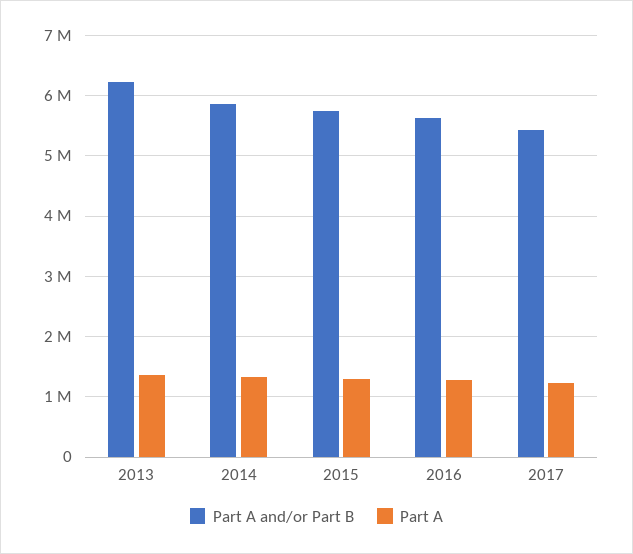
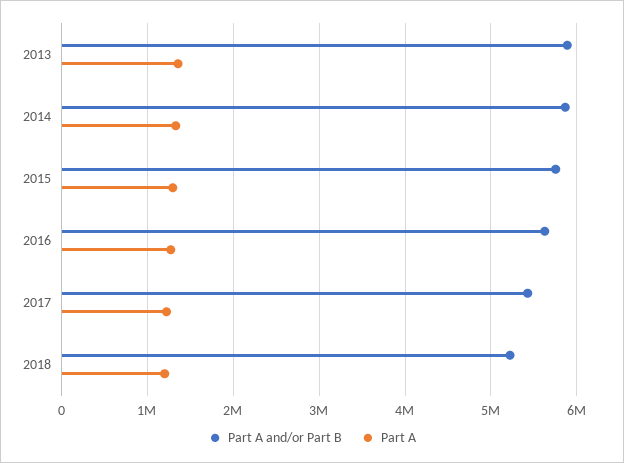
Part A and/or Part B, 2013: 6200000 -> 5900000
Part A and/or Part B, 2018: none -> 5200000
Part A, 2018: none -> 1200000

